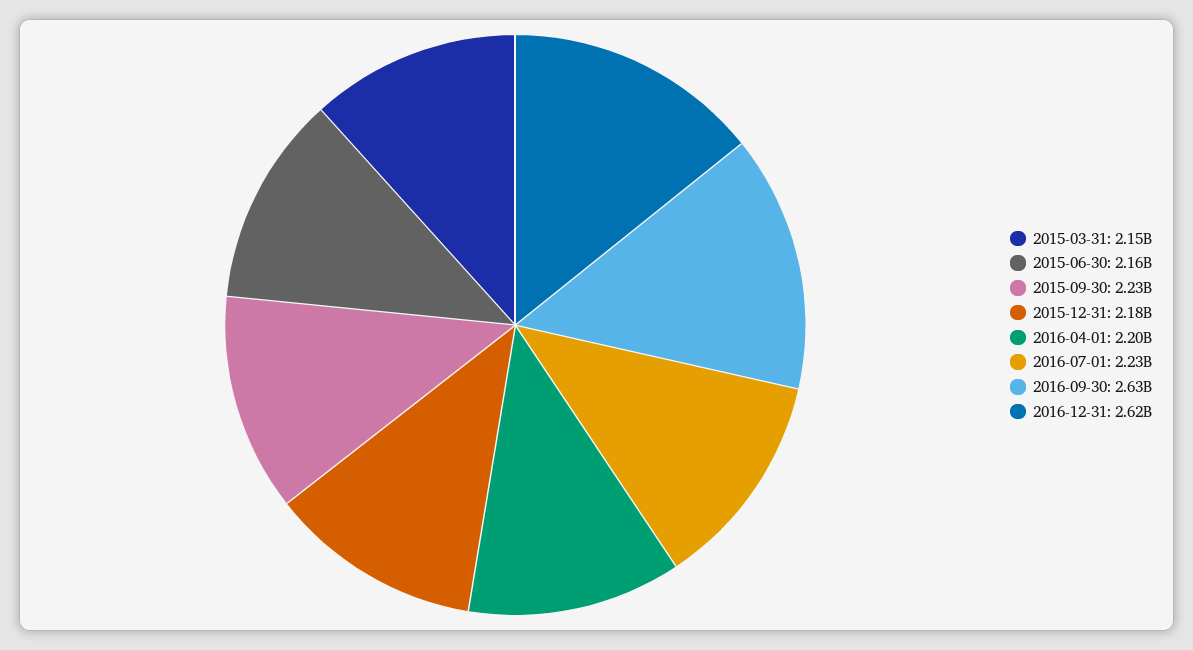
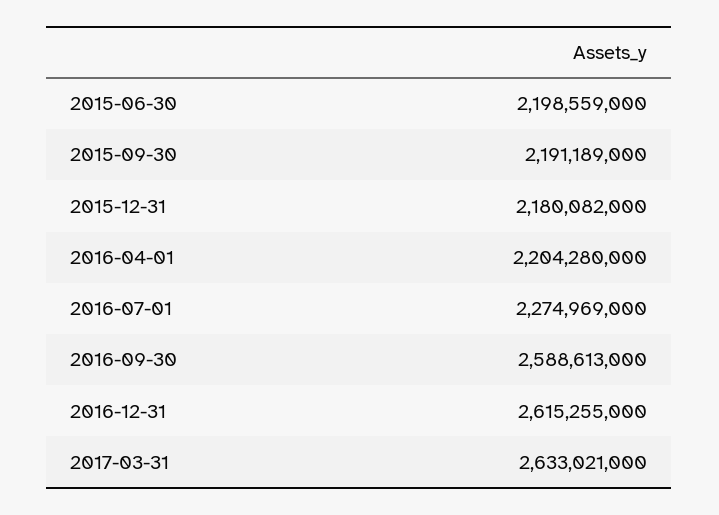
2015-03-31: 2150000000 -> none
2015-06-30: 2160000000 -> 2198559000
2015-09-30: 2230000000 -> 2191189000
2016-07-01: 2230000000 -> 2274969000
2016-09-30: 2630000000 -> 2588613000
2017-03-31: none -> 2633021000

